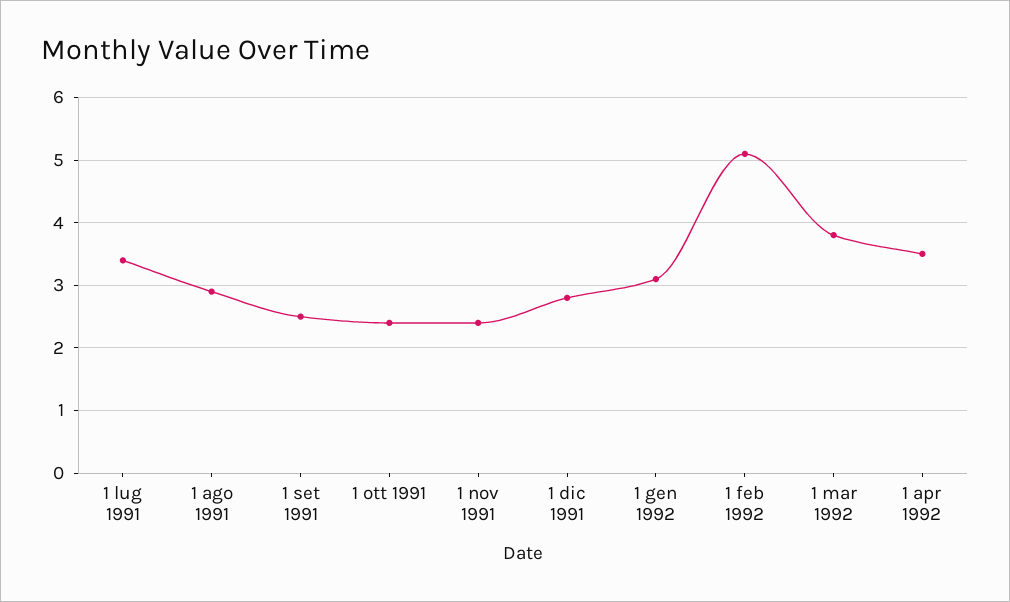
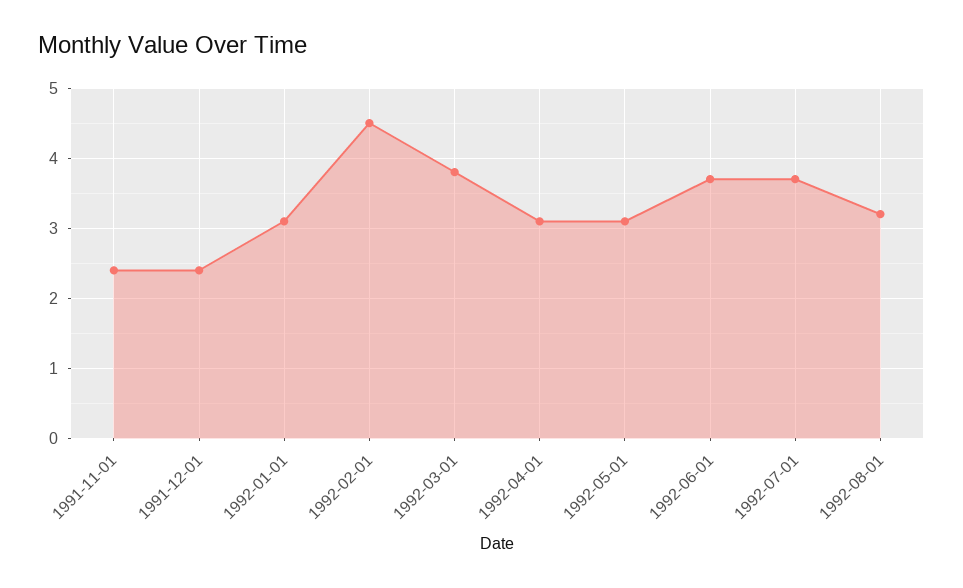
1 lug 1991: 3.4 -> none
1 ago 1991: 2.9 -> none
1 set 1991: 2.5 -> none
1 ott 1991: 2.4 -> none
1 dic 1991: 2.8 -> 2.4
1 feb 1992: 5.1 -> 4.5
1 apr 1992: 3.5 -> 3.1
1992-05-01: none -> 3.1
1992-06-01: none -> 3.7
1992-07-01: none -> 3.7
1992-08-01: none -> 3.2

